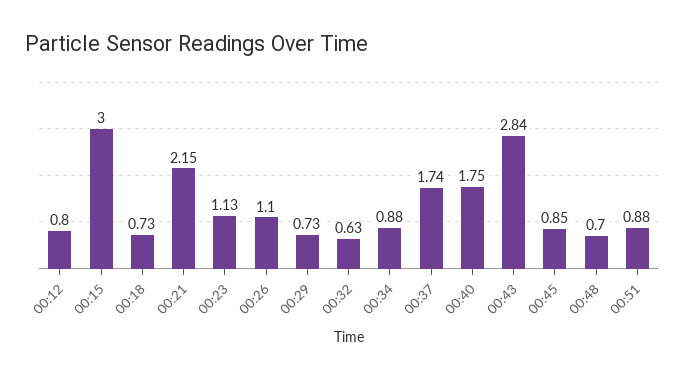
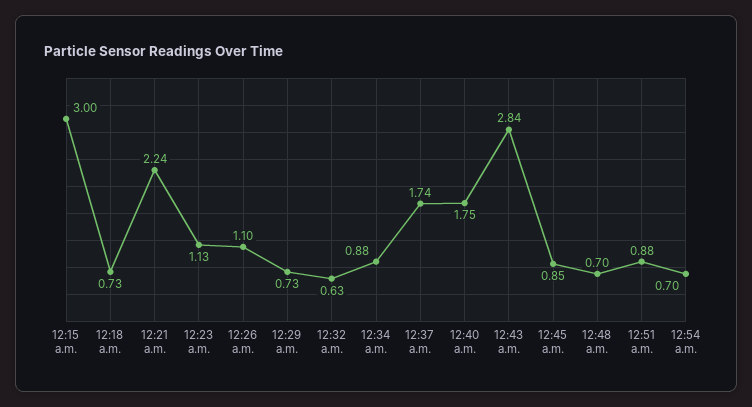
00:12: 0.8 -> none
00:21: 2.15 -> 2.24
12:54 a.m.: none -> 0.7

